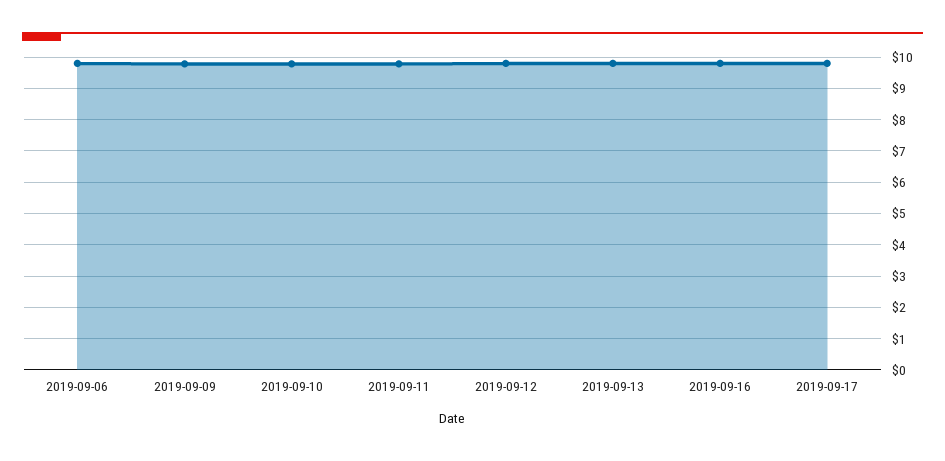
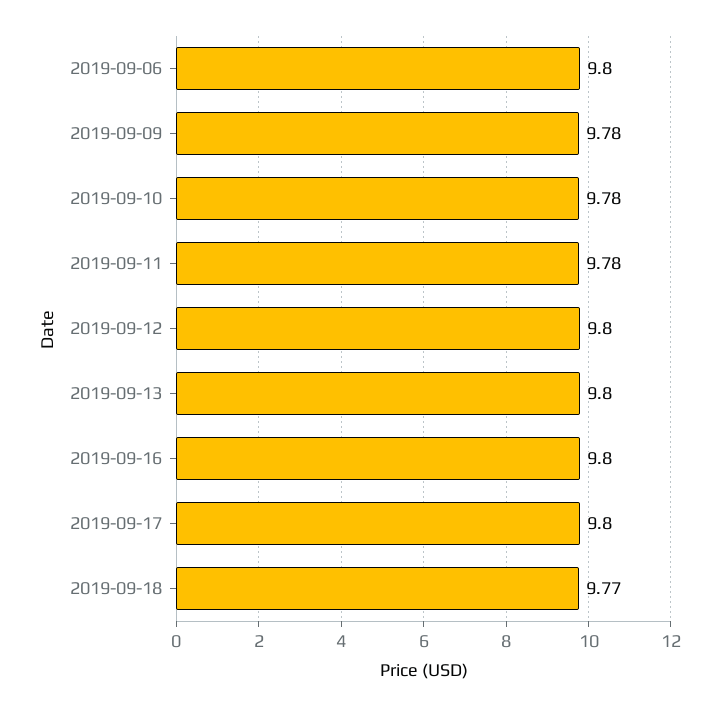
2019-09-18: none -> 9.77

